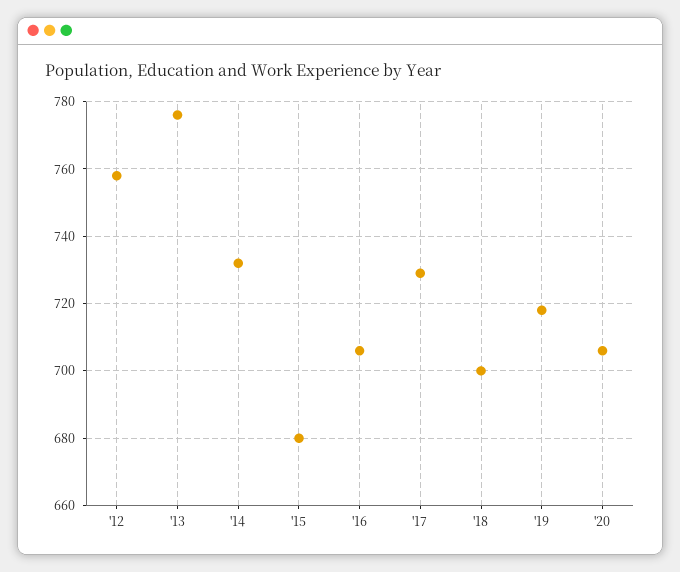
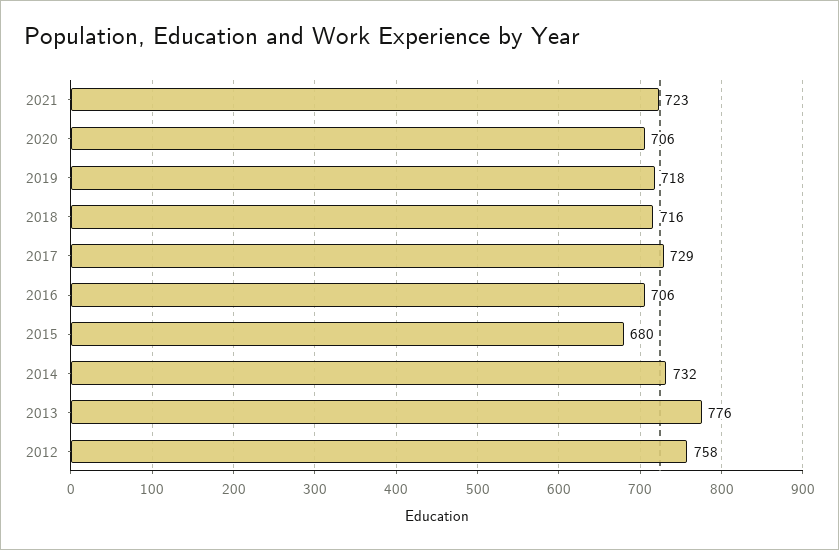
'18: 700 -> 716
2021: none -> 723

